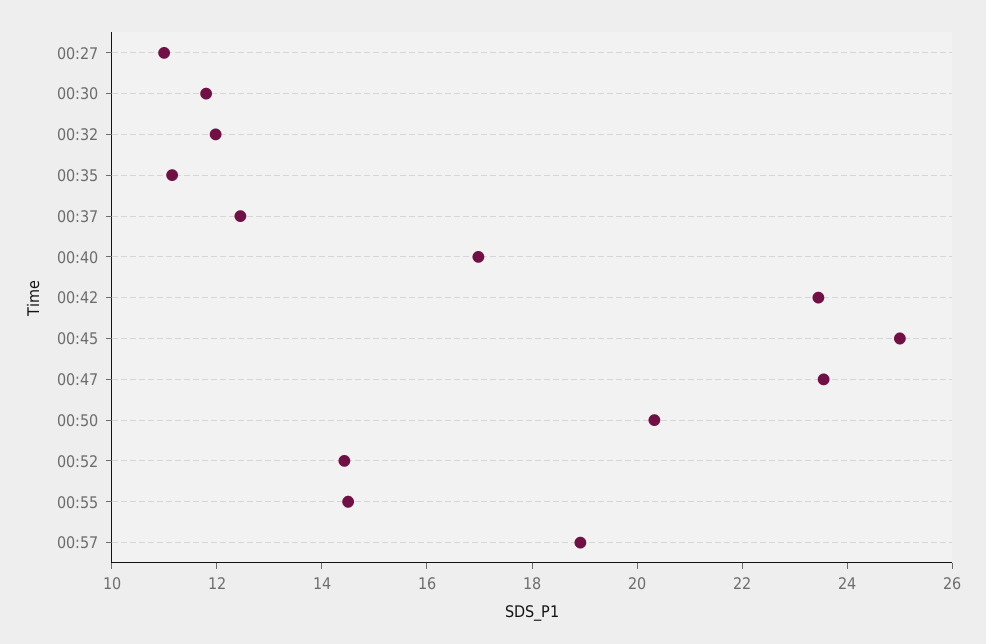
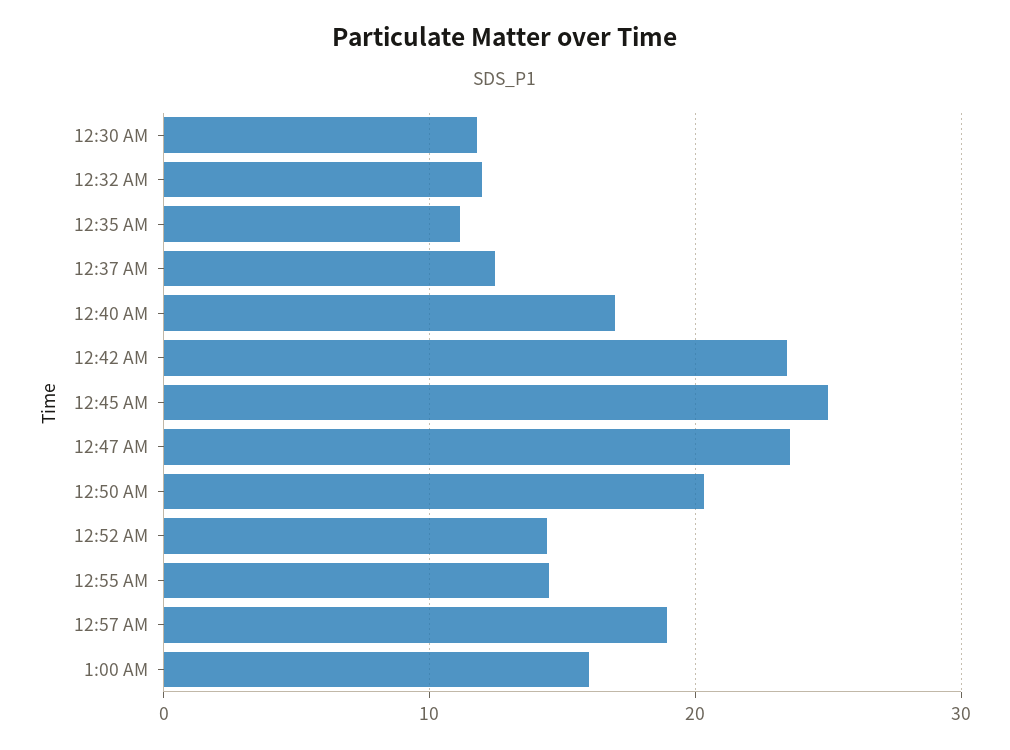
00:27: 11 -> none
1:00 AM: none -> 16

